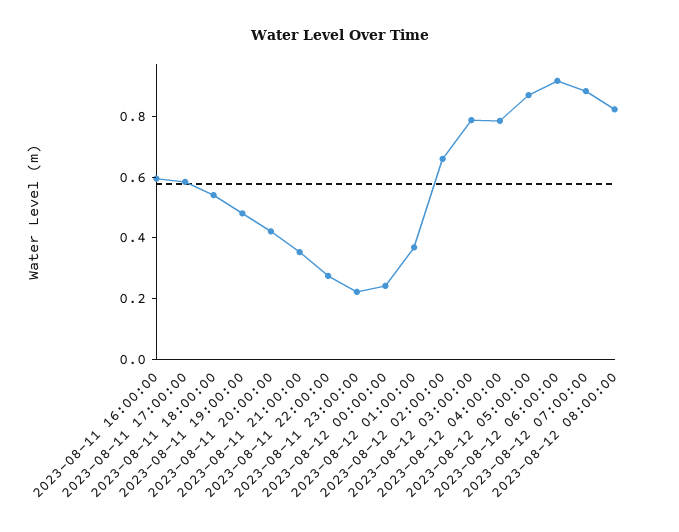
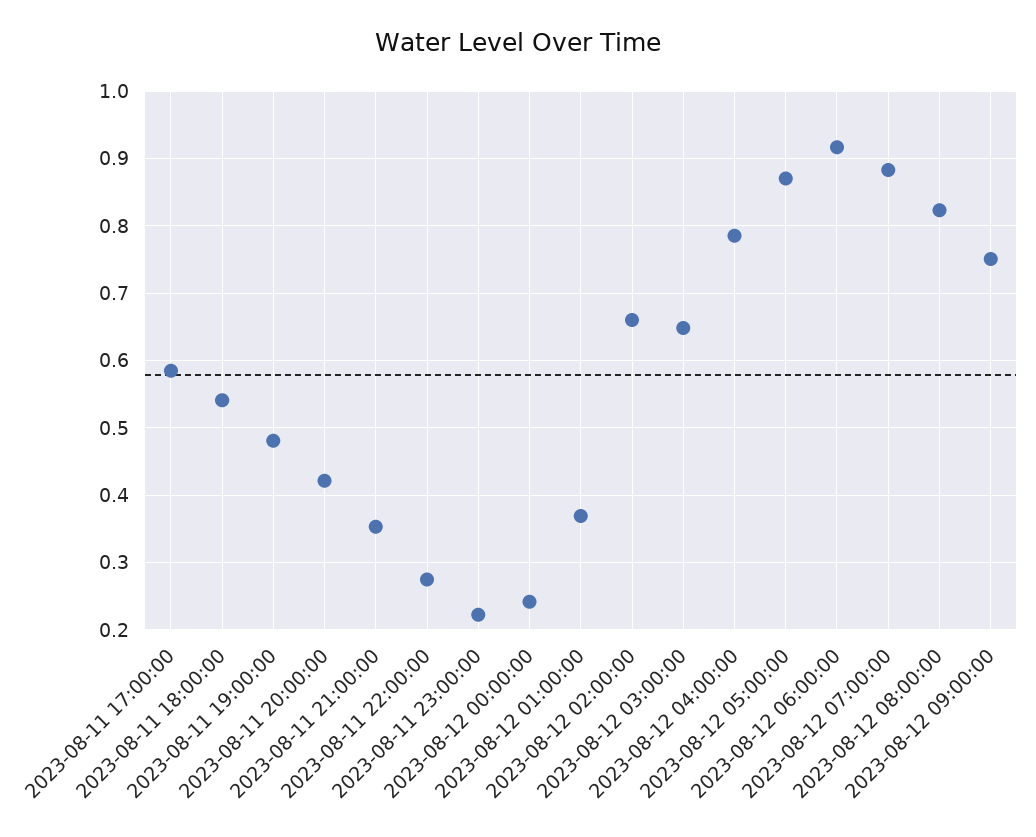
2023-08-11 16:00:00: 0.6 -> none
2023-08-12 03:00:00: 0.8 -> 0.65
2023-08-12 09:00:00: none -> 0.75

